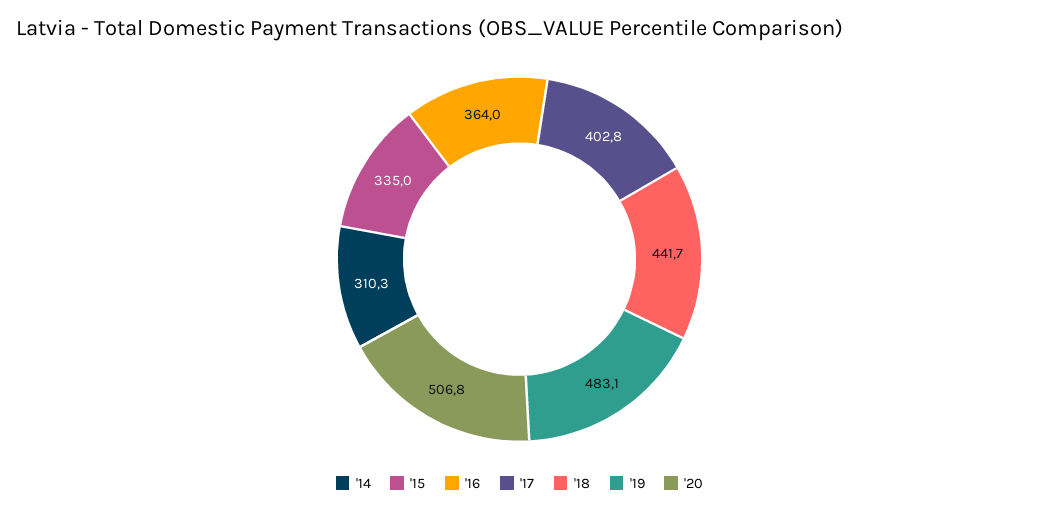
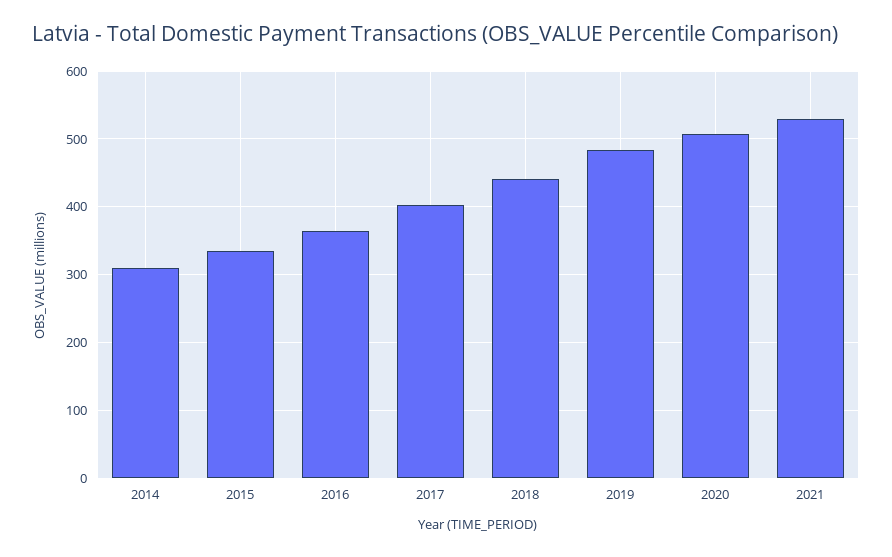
2021: none -> 530

